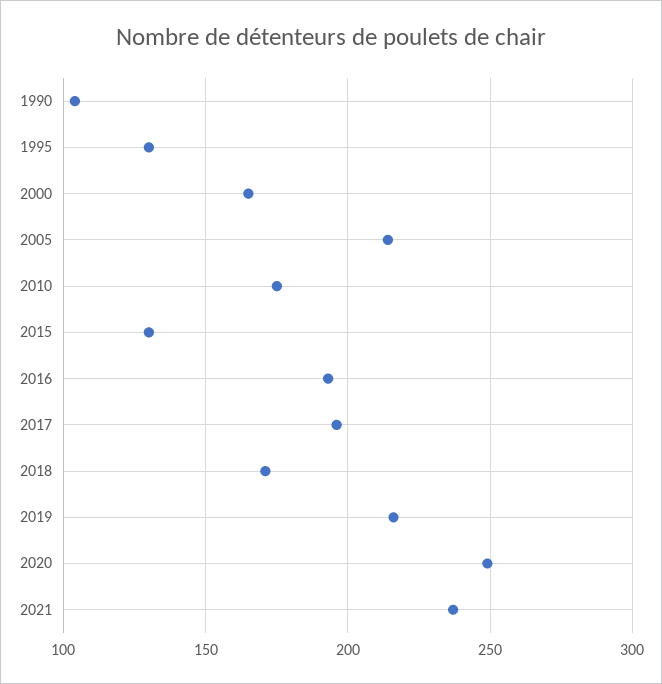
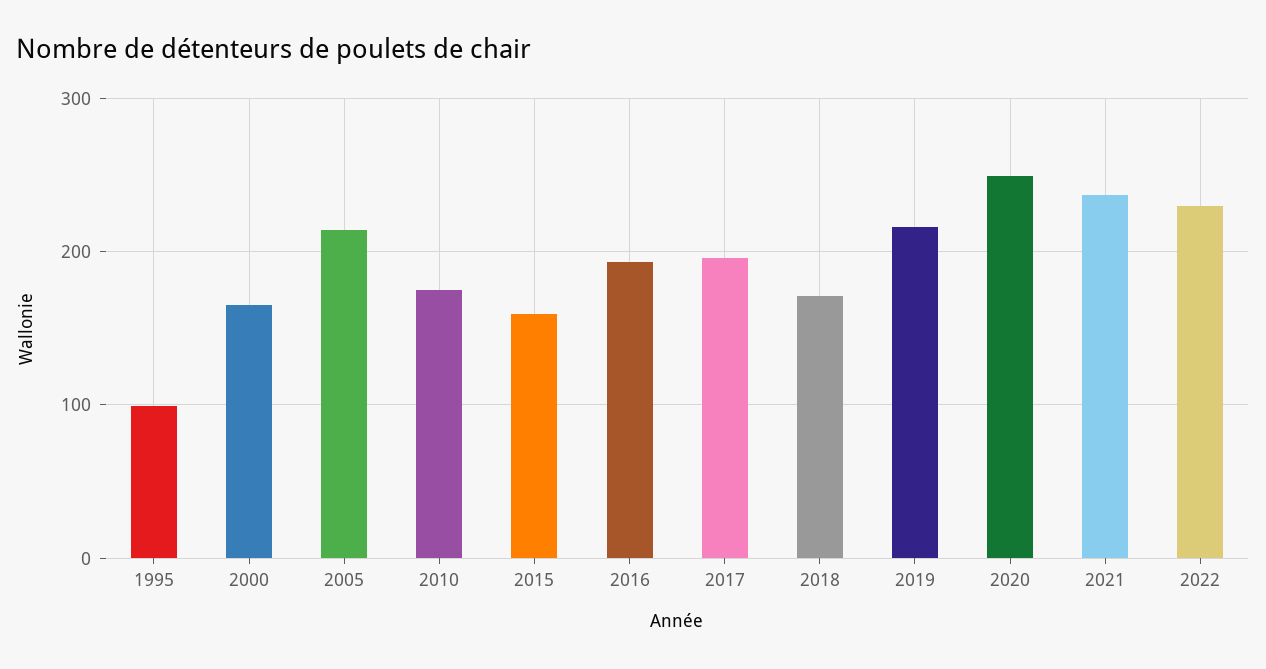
1990: 105 -> none
1995: 130 -> 100
2015: 130 -> 160
2022: none -> 230

